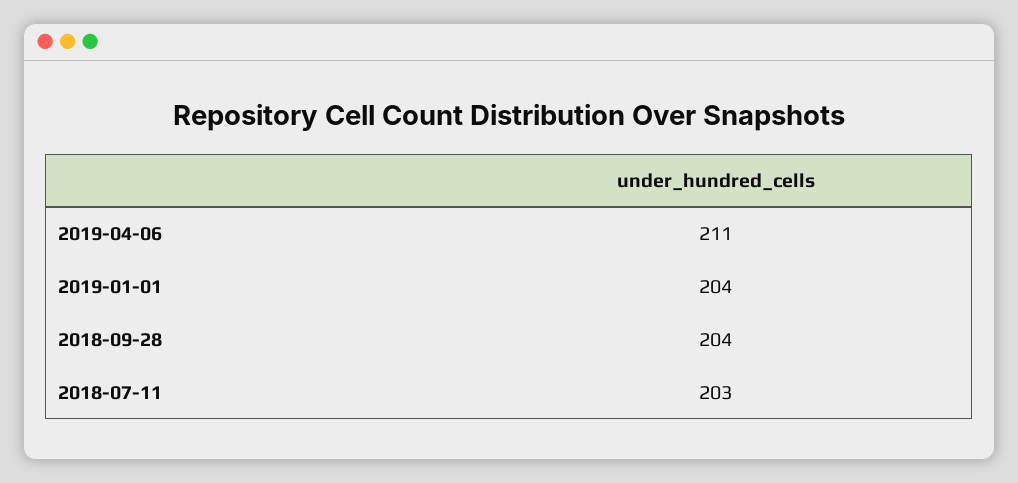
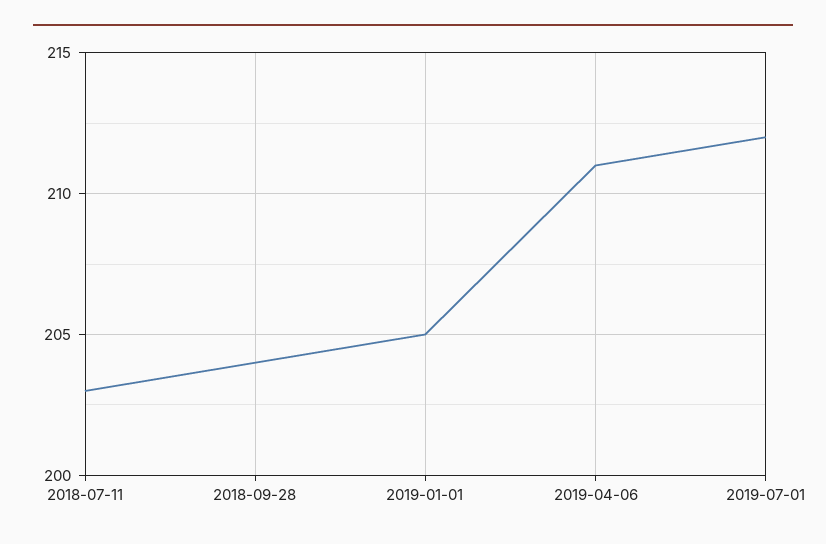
2019-01-01: 204 -> 205
2019-07-01: none -> 212

